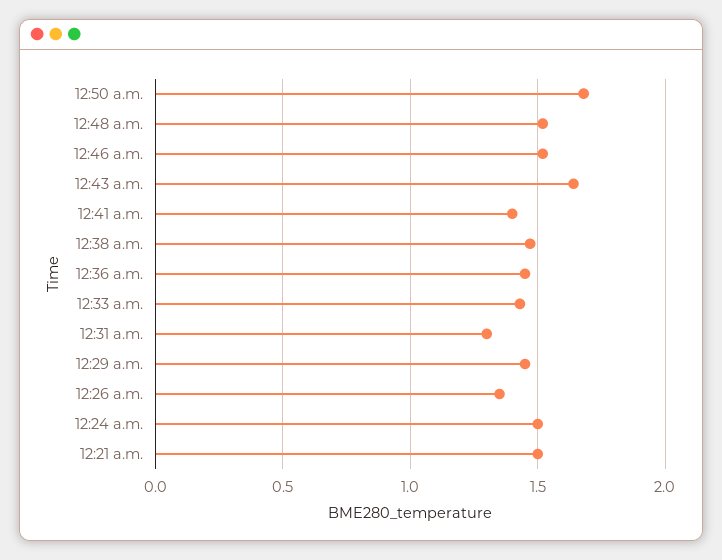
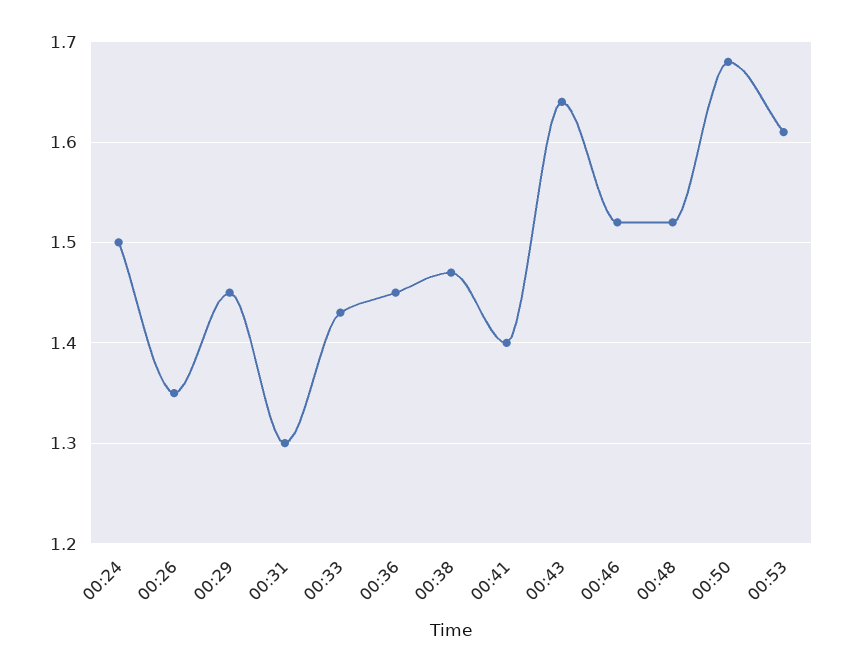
12:21 a.m.: 1.5 -> none
00:53: none -> 1.61

